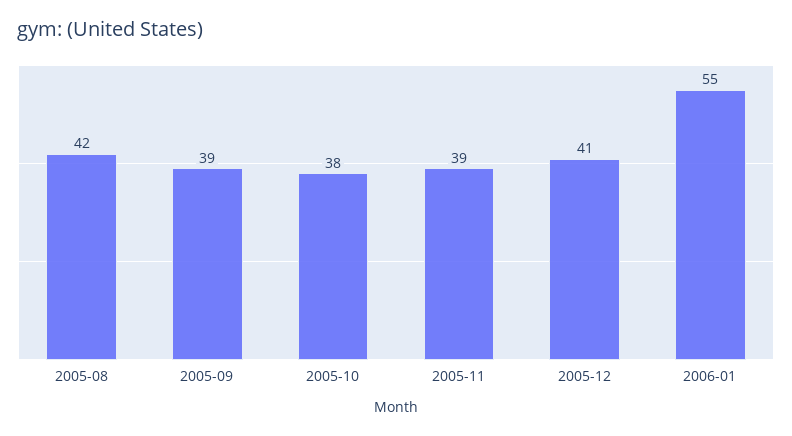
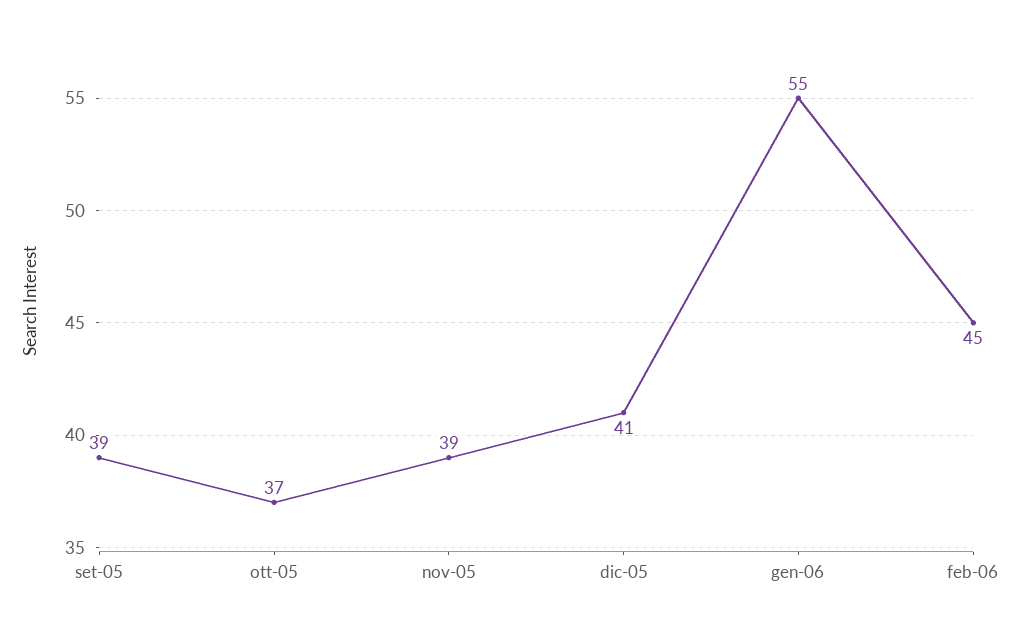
2005-08: 42 -> none
2005-10: 38 -> 37
feb-06: none -> 45

